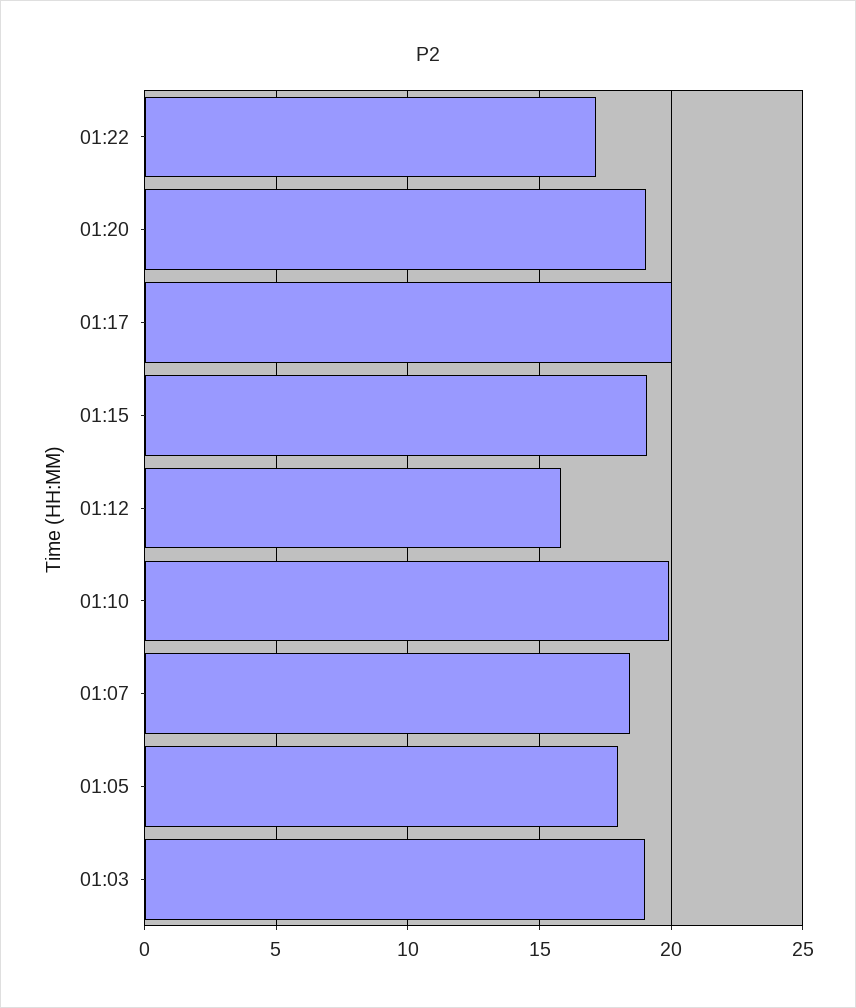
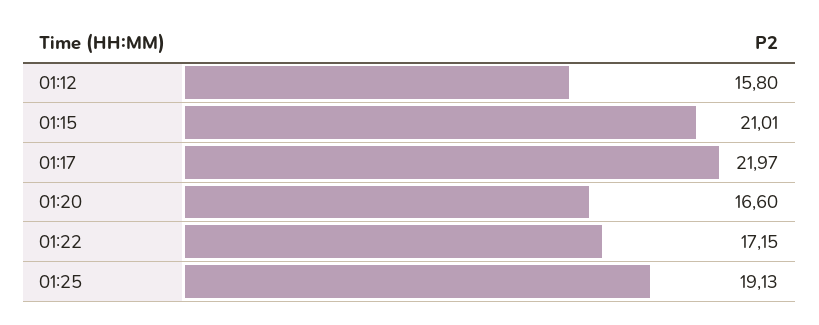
01:20: 19 -> 16.6
01:17: 20 -> 21.97
01:15: 19 -> 21.01
01:10: 20 -> none
01:07: 18.5 -> none
01:05: 18 -> none
01:03: 19 -> none
01:25: none -> 19.13

